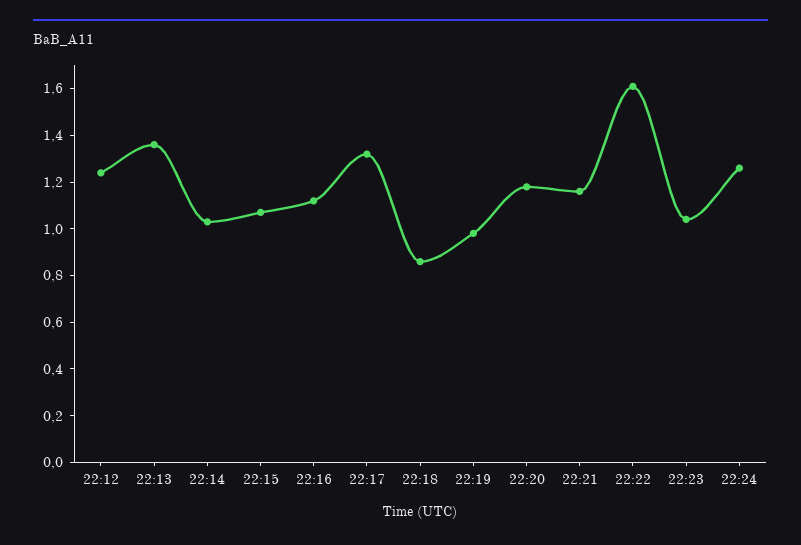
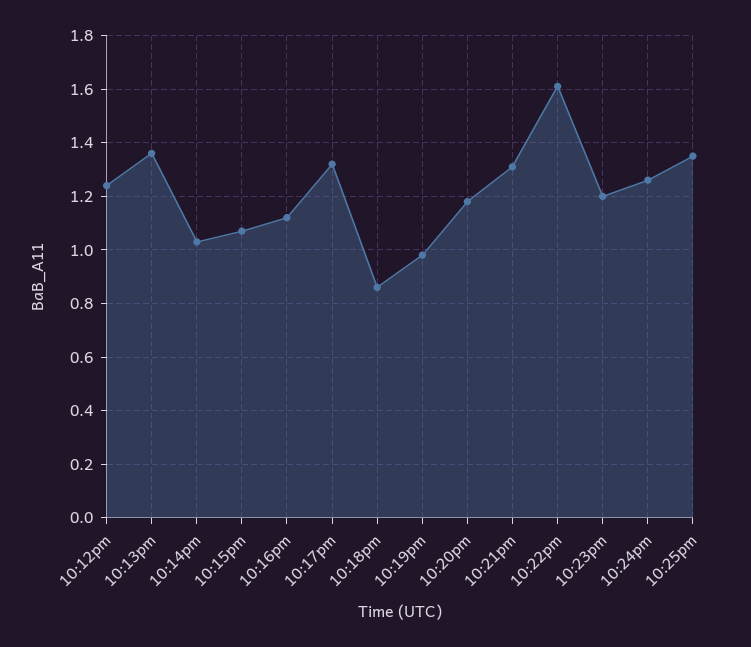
22:21: 1.15 -> 1.3
22:23: 1.05 -> 1.2
10:25pm: none -> 1.35

